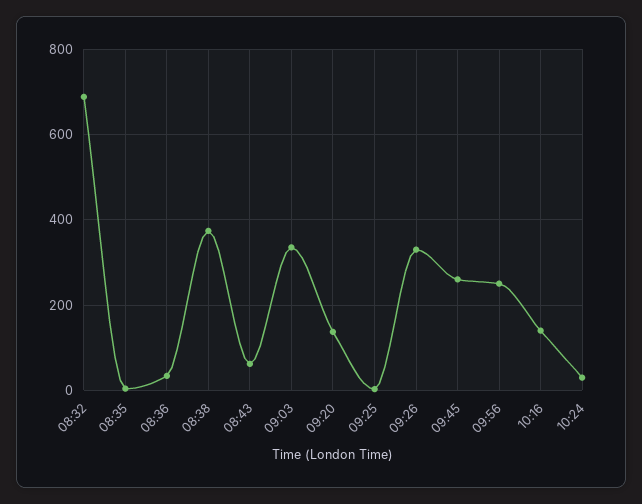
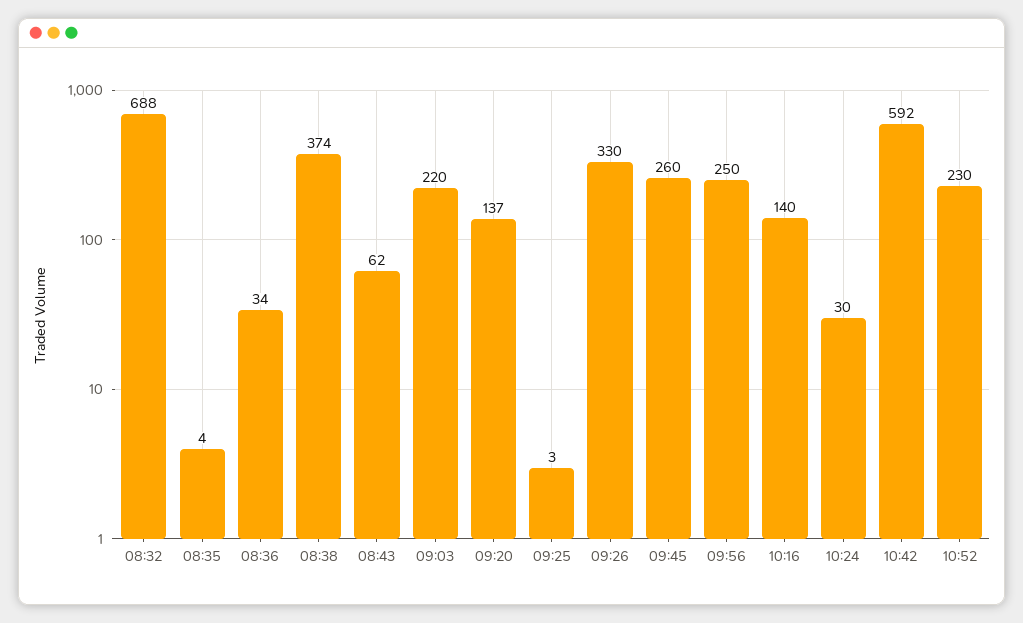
09:03: 340 -> 220
10:42: none -> 592
10:52: none -> 230

